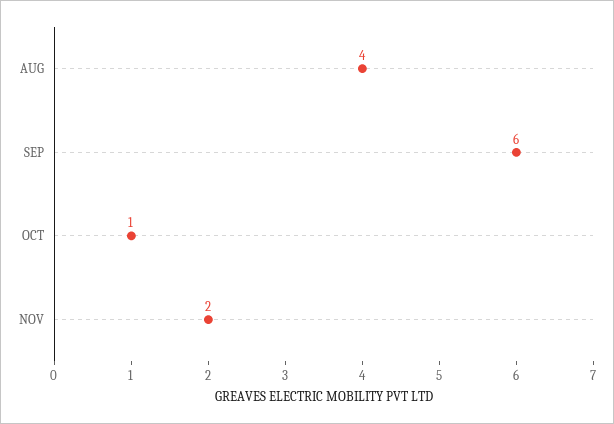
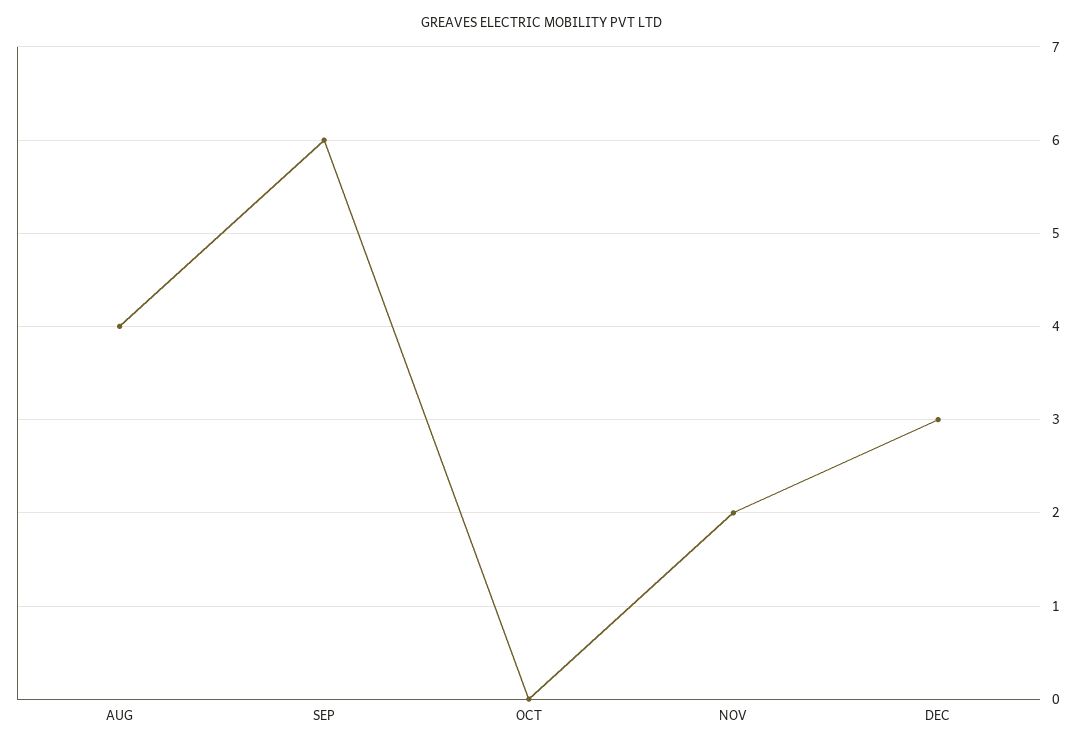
OCT: 1 -> 0
DEC: none -> 3

